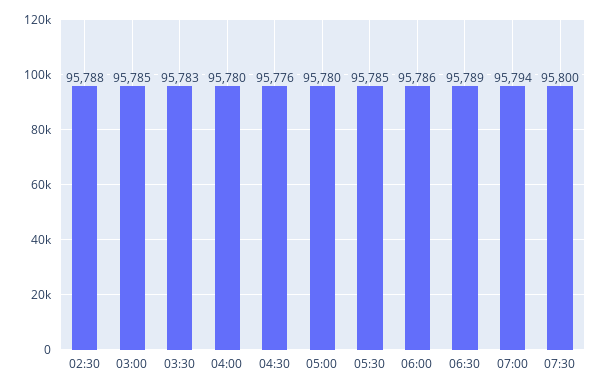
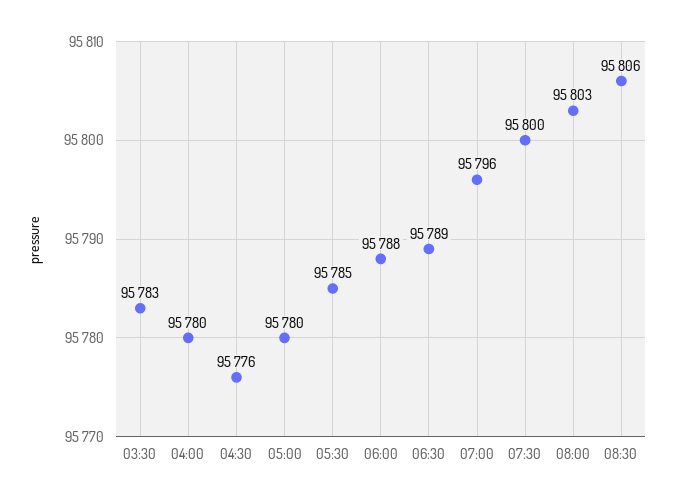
02:30: 95788 -> none
03:00: 95785 -> none
06:00: 95786 -> 95788
07:00: 95794 -> 95796
08:00: none -> 95803
08:30: none -> 95806

